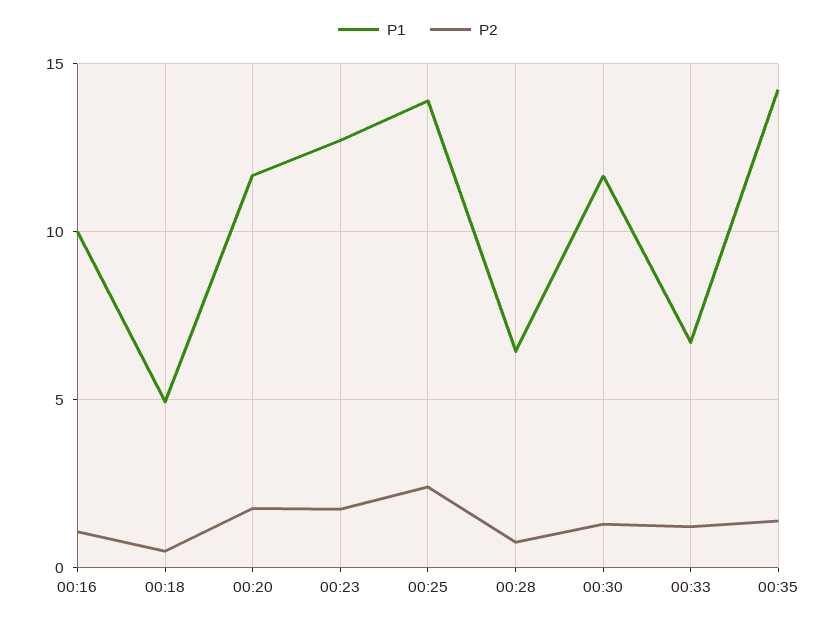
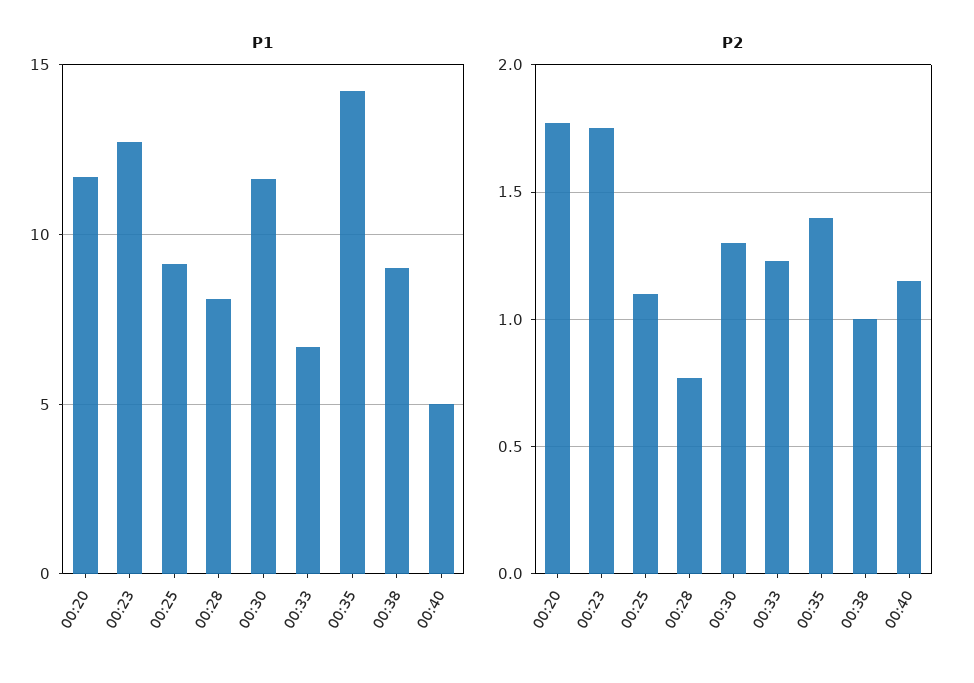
P1, 00:16: 10 -> none
P2, 00:16: 1 -> none
P1, 00:18: 5 -> none
P2, 00:18: 0.5 -> none
P1, 00:25: 14 -> 9
P2, 00:25: 2.5 -> 1.1
P1, 00:28: 6.5 -> 8
P1, 00:38: none -> 9
P1, 00:40: none -> 5
P2, 00:38: none -> 1
P2, 00:40: none -> 1.15

